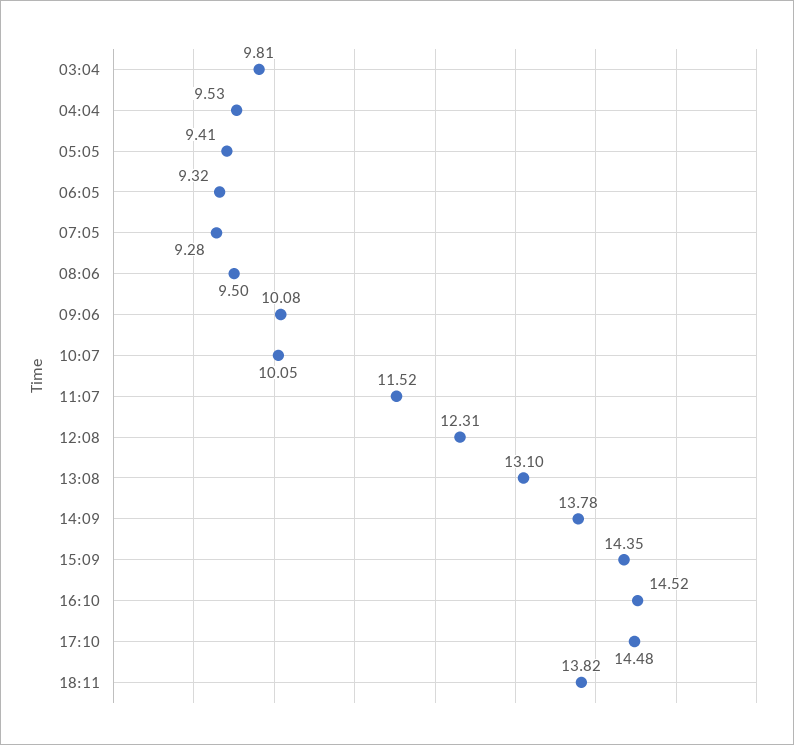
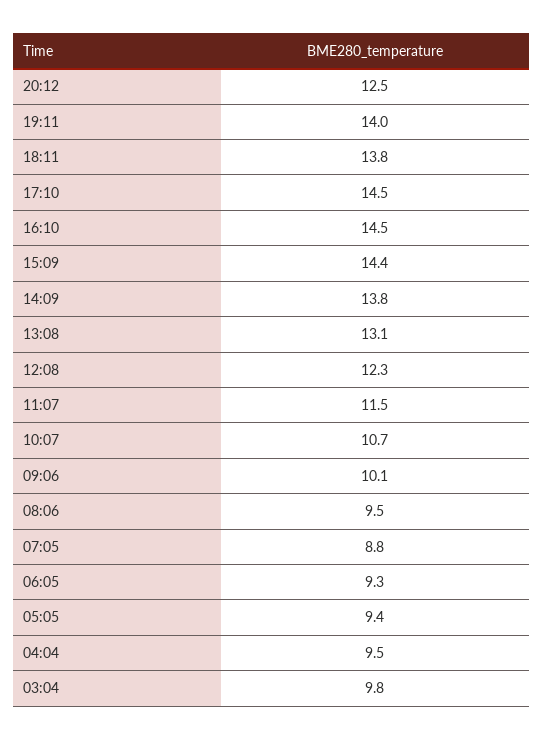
07:05: 9.28 -> 8.8
10:07: 10.05 -> 10.7
20:12: none -> 12.5
19:11: none -> 14

